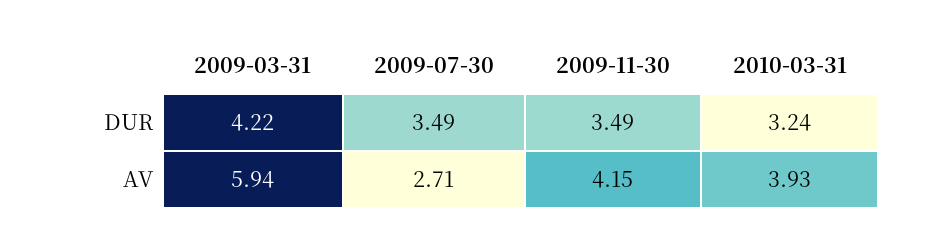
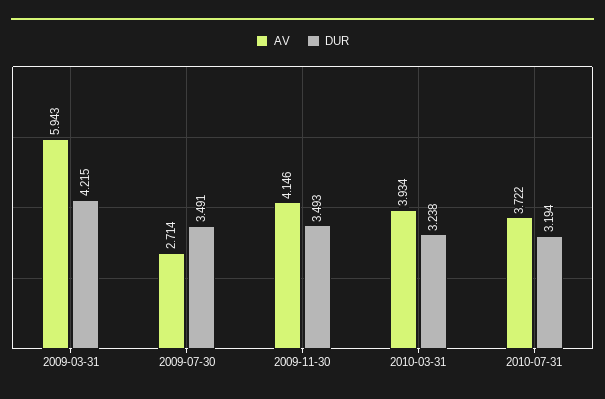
AV, 2010-07-31: none -> 3.722
DUR, 2010-07-31: none -> 3.194

